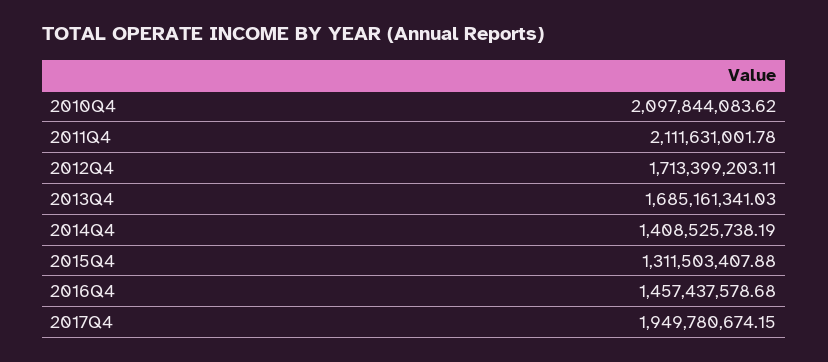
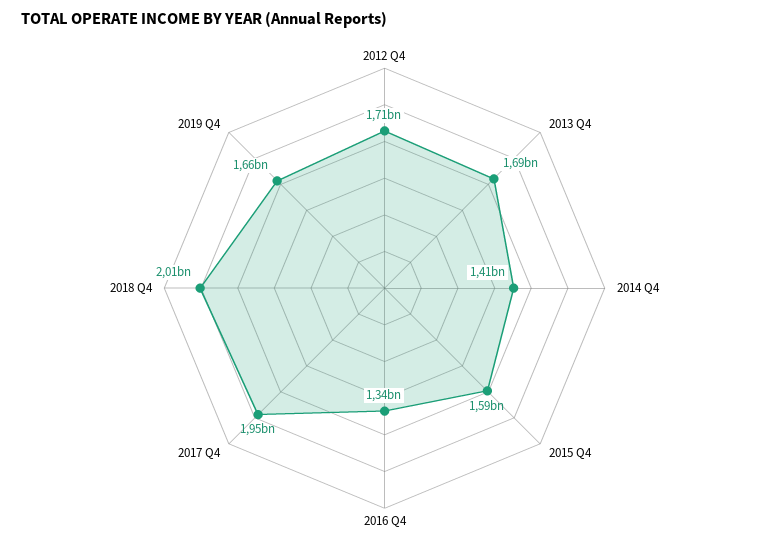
2010Q4: 2097844083.62 -> none
2011Q4: 2111631001.78 -> none
2015Q4: 1311503407.88 -> 1590000000
2016Q4: 1457437578.68 -> 1340000000
2018 Q4: none -> 2010000000
2019 Q4: none -> 1660000000

